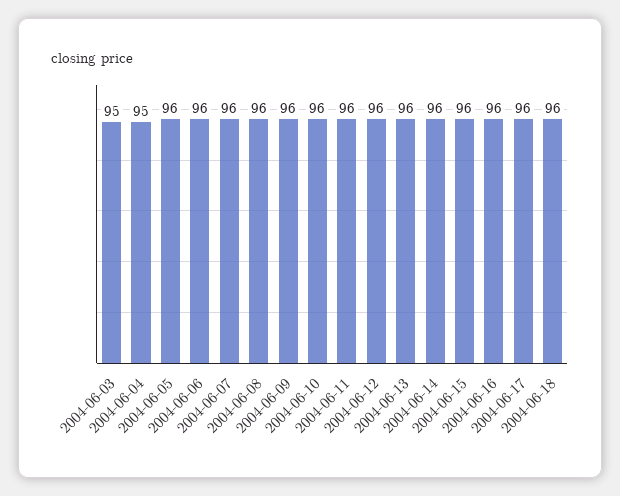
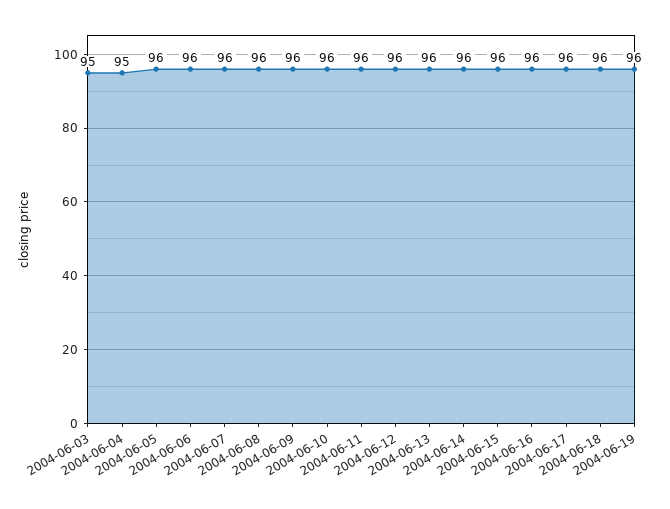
2004-06-19: none -> 96

